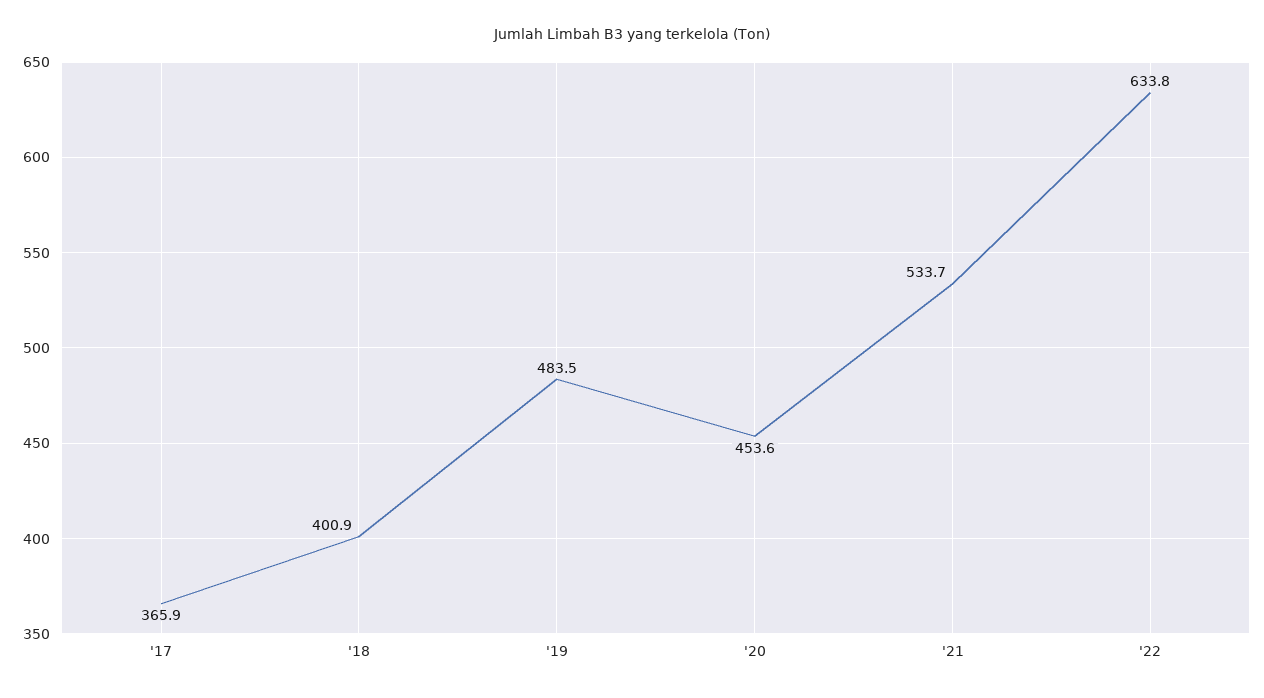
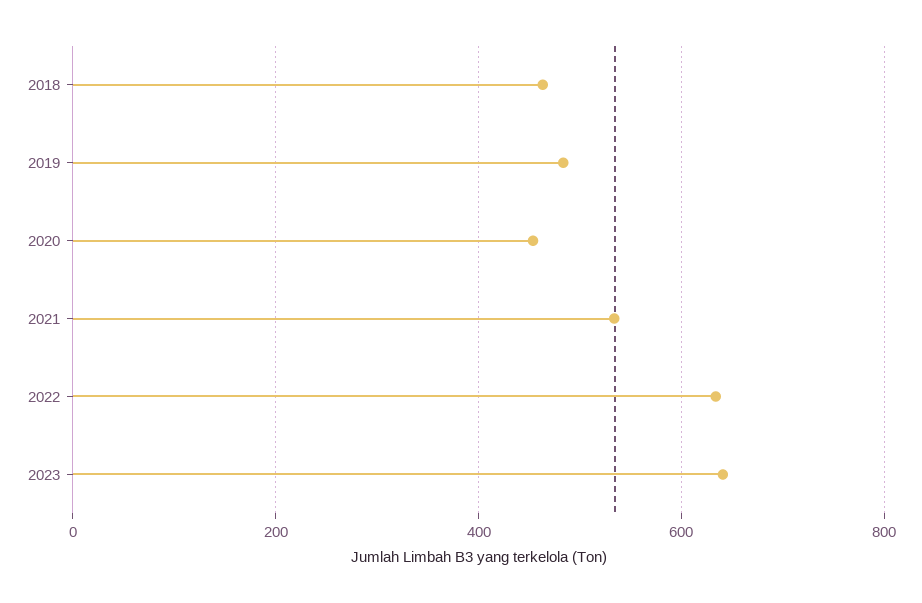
'17: 365.9 -> none
'18: 400.9 -> 460
2023: none -> 640

